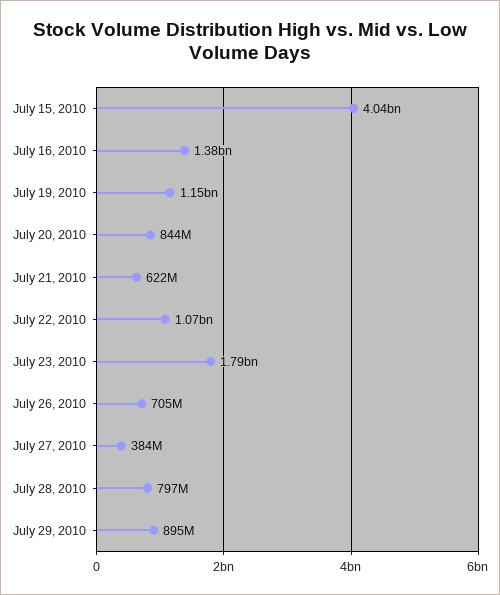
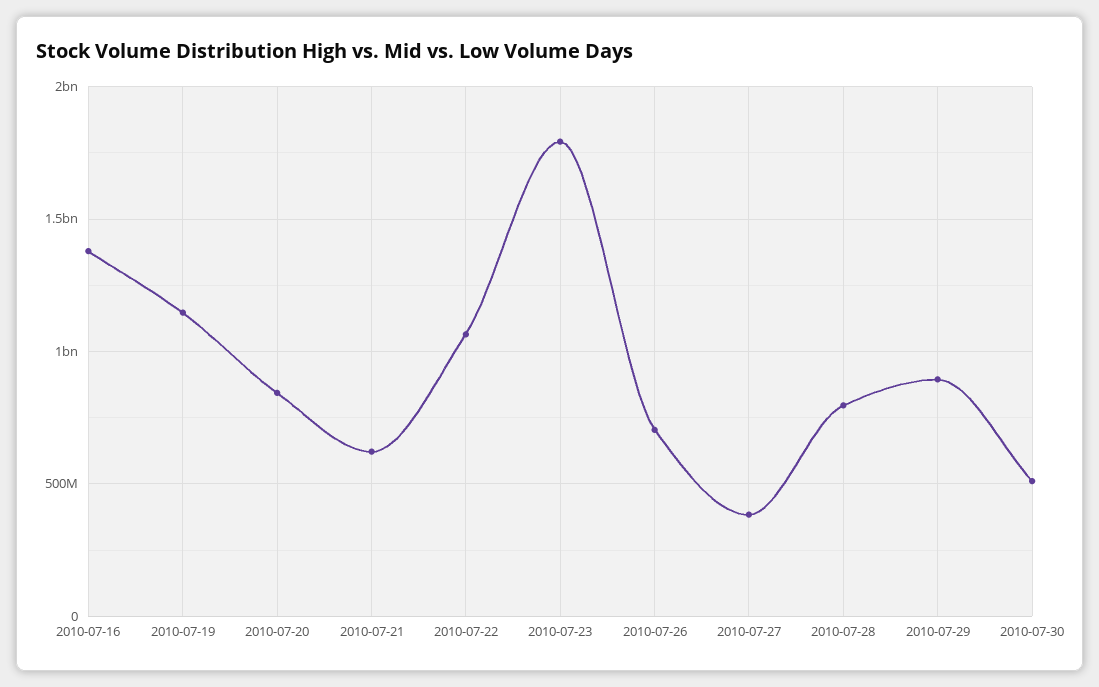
July 15, 2010: 4040000000 -> none
2010-07-30: none -> 500000000

